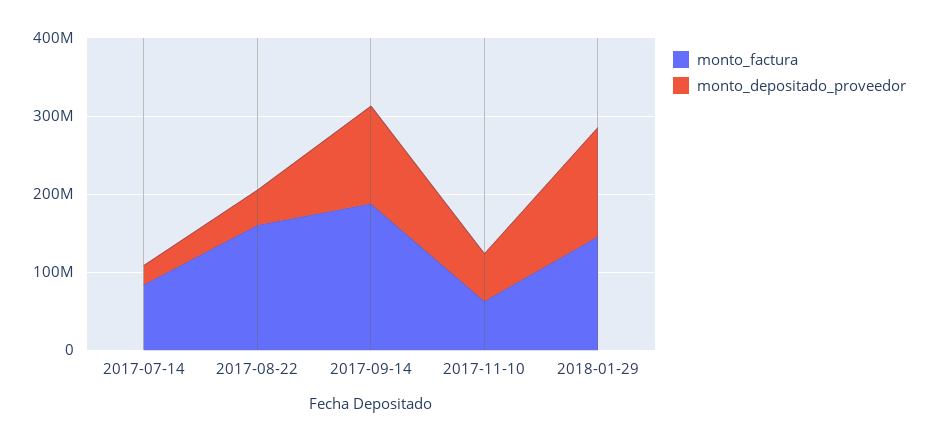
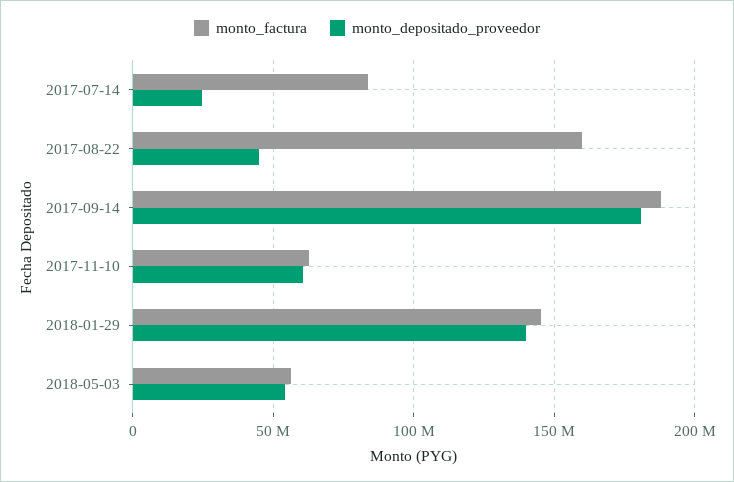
monto_depositado_proveedor, 2017-09-14: 120000000 -> 180000000
monto_factura, 2018-05-03: none -> 55000000
monto_depositado_proveedor, 2018-05-03: none -> 55000000

